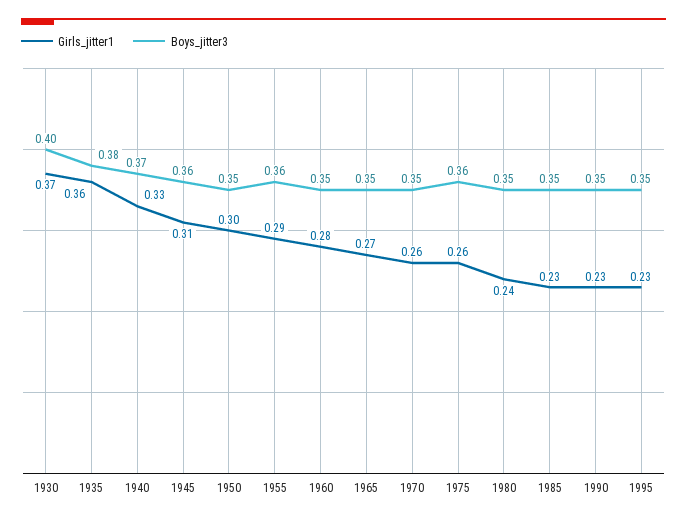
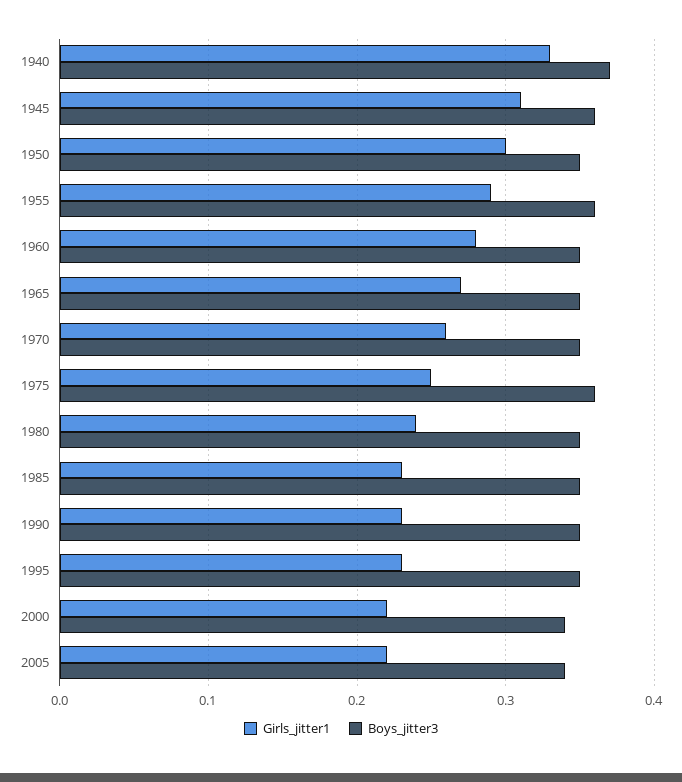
Girls_jitter1, 1930: 0.37 -> none
Boys_jitter3, 1930: 0.4 -> none
Girls_jitter1, 1935: 0.36 -> none
Boys_jitter3, 1935: 0.38 -> none
Girls_jitter1, 1975: 0.26 -> 0.25
Girls_jitter1, 2000: none -> 0.22
Boys_jitter3, 2000: none -> 0.34
Girls_jitter1, 2005: none -> 0.22
Boys_jitter3, 2005: none -> 0.34

